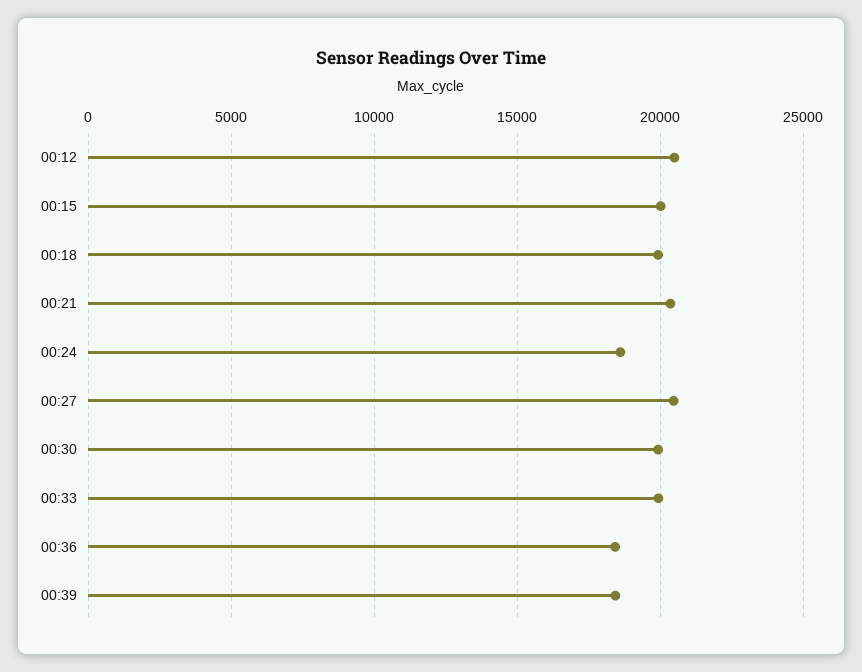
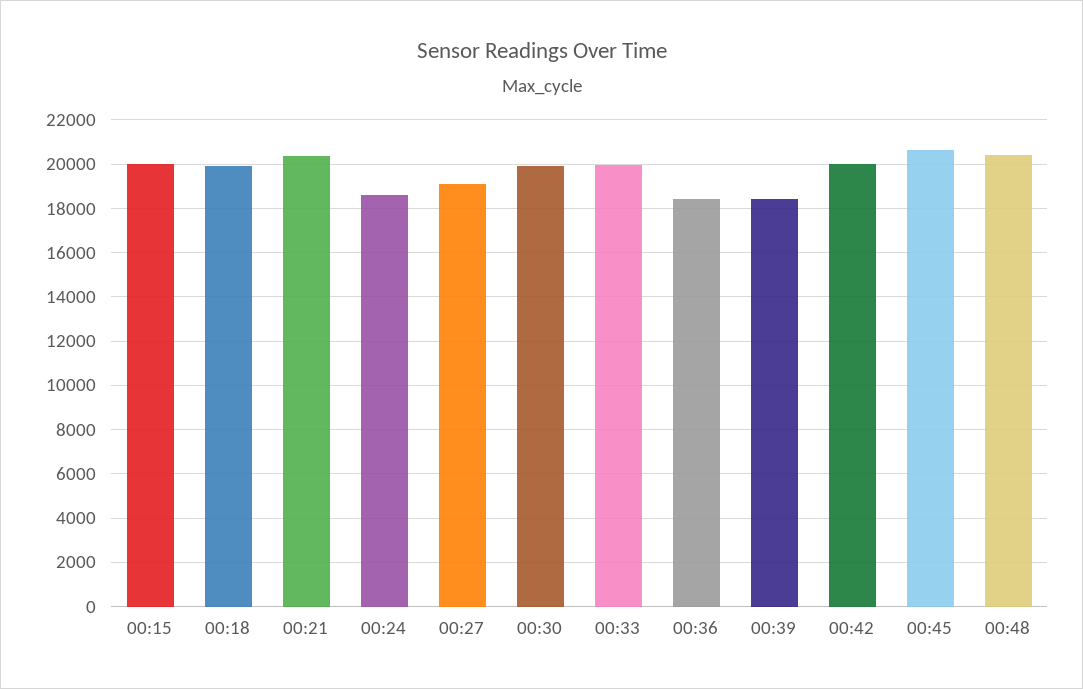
00:12: 20500 -> none
00:27: 20500 -> 19000
00:42: none -> 20000
00:45: none -> 20500
00:48: none -> 20500

